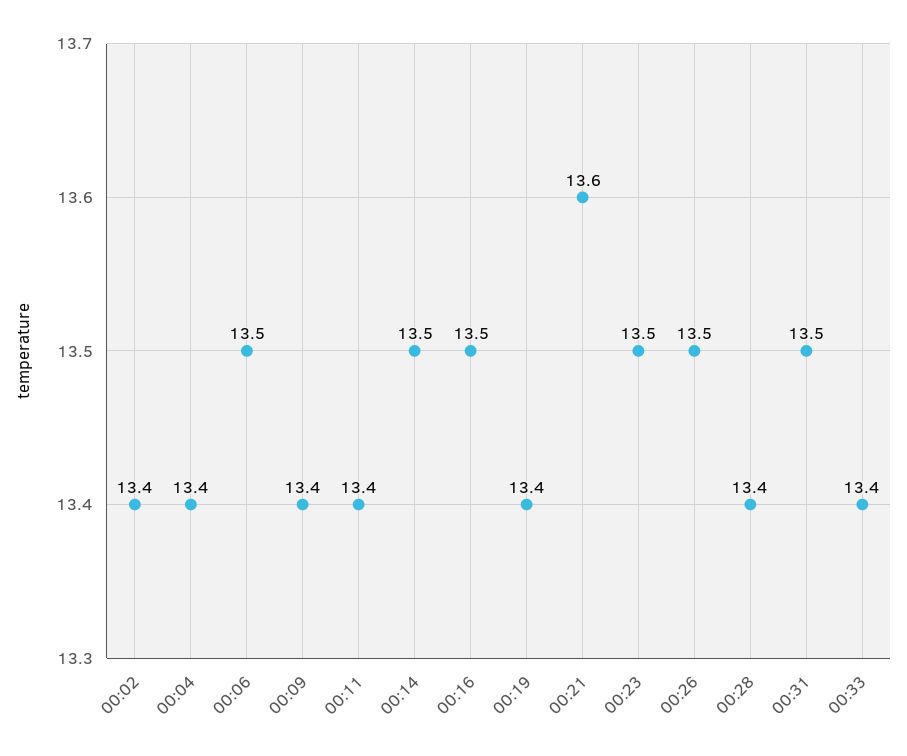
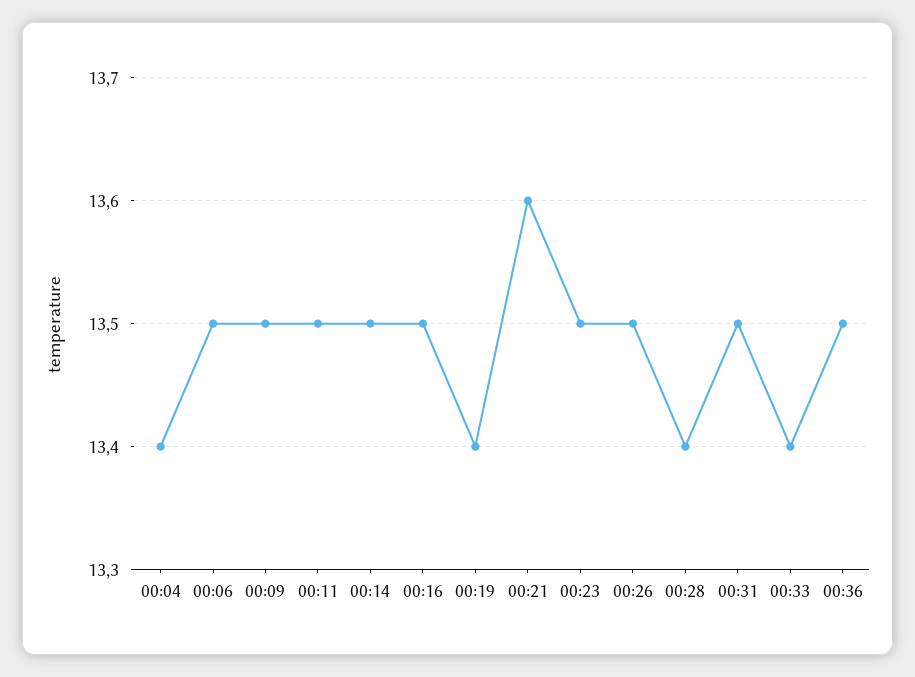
00:02: 13.4 -> none
00:09: 13.4 -> 13.5
00:11: 13.4 -> 13.5
00:36: none -> 13.5

